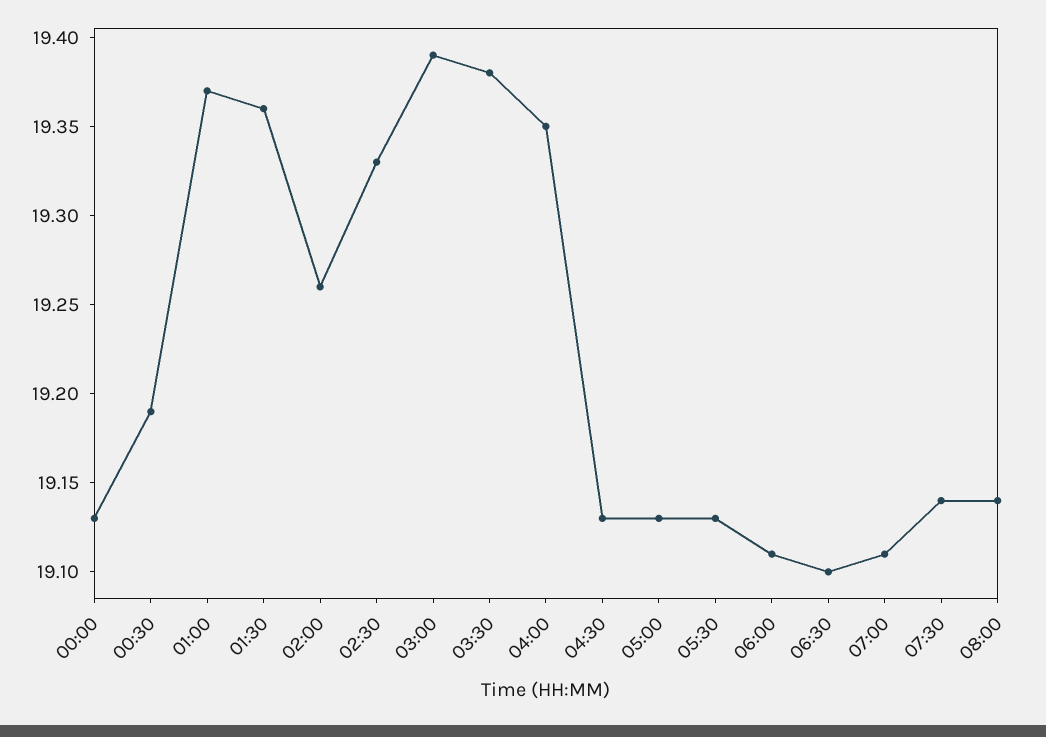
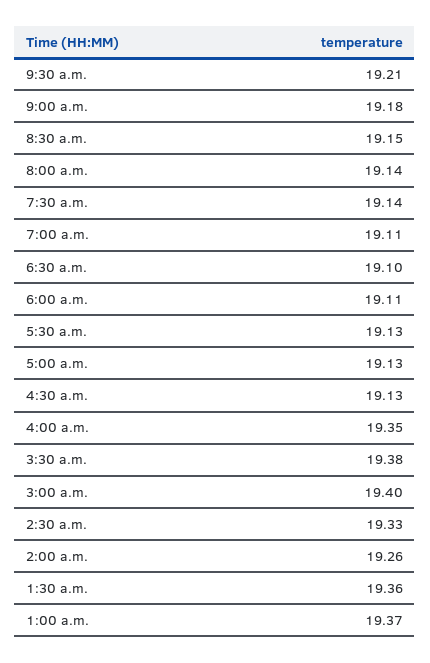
00:00: 19.13 -> none
00:30: 19.19 -> none
03:00: 19.39 -> 19.4
9:30 a.m.: none -> 19.21
9:00 a.m.: none -> 19.18
8:30 a.m.: none -> 19.15

